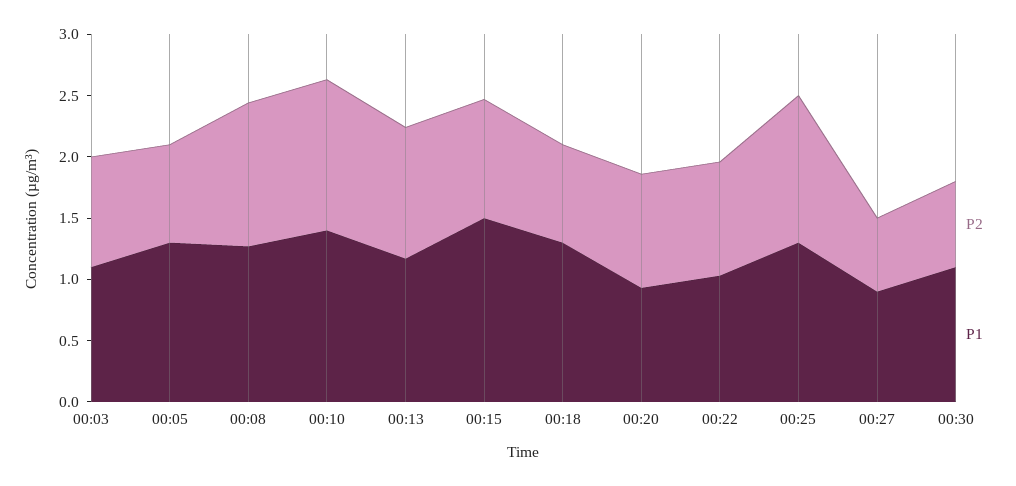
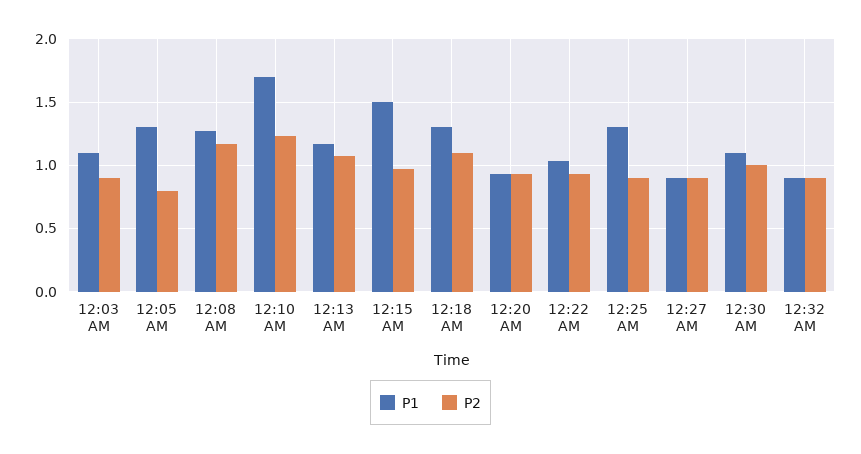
P1, 00:10: 1.4 -> 1.7
P2, 00:18: 0.8 -> 1.1
P2, 00:25: 1.2 -> 0.9
P2, 00:27: 0.6 -> 0.9
P2, 00:30: 0.7 -> 1
P1, 12:32 AM: none -> 0.9
P2, 12:32 AM: none -> 0.9

